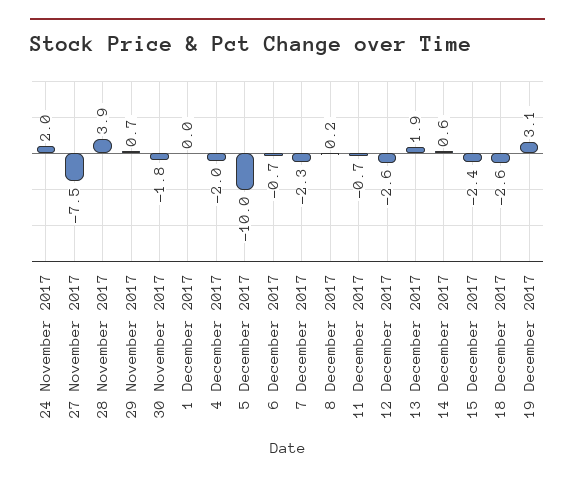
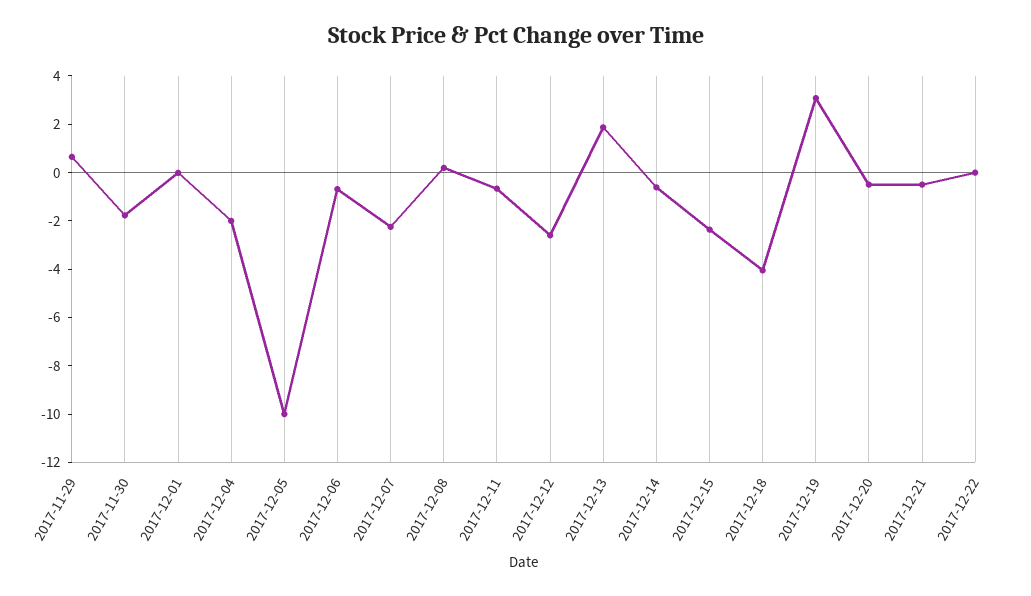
24 November 2017: 2 -> none
27 November 2017: -7.5 -> none
28 November 2017: 3.9 -> none
14 December 2017: 0.6 -> -0.5
18 December 2017: -2.6 -> -4
2017-12-20: none -> -0.5
2017-12-21: none -> -0.5
2017-12-22: none -> 0

